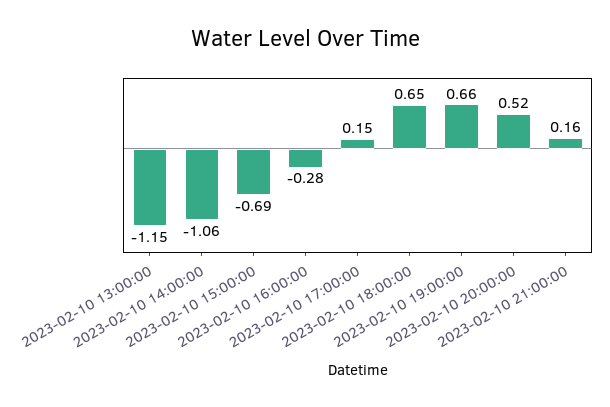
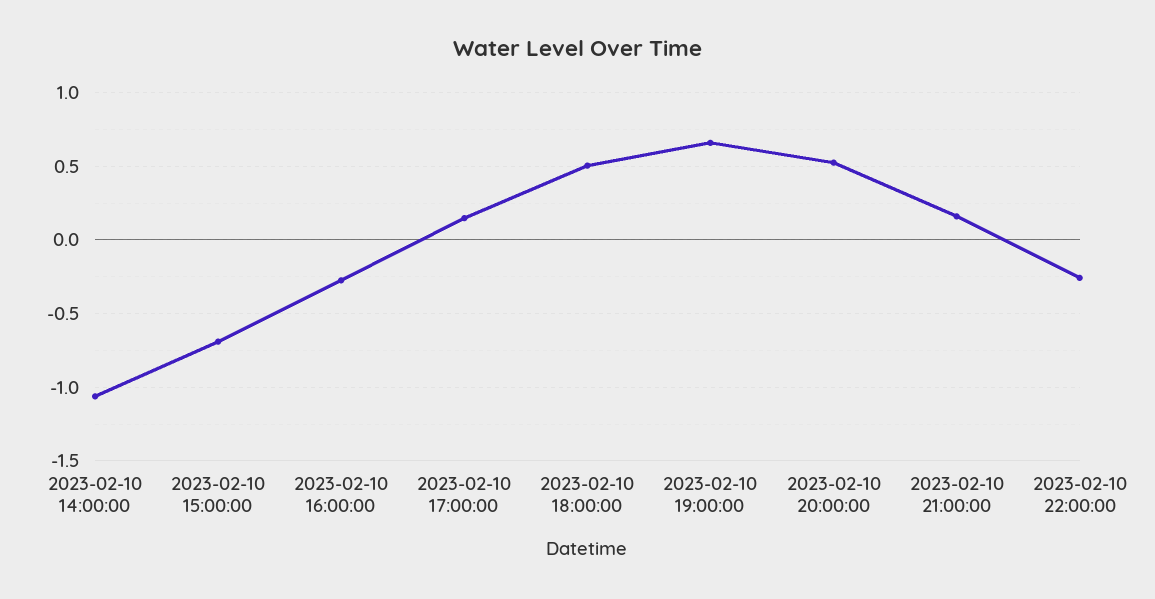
2023-02-10 13:00:00: -1.15 -> none
2023-02-10 18:00:00: 0.65 -> 0.5
2023-02-10 22:00:00: none -> -0.25

